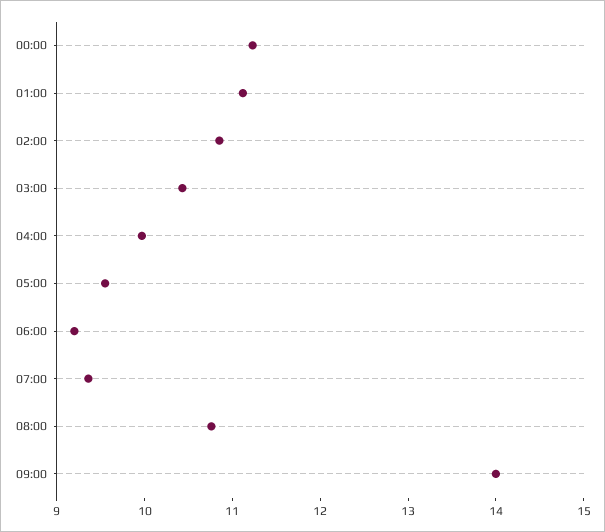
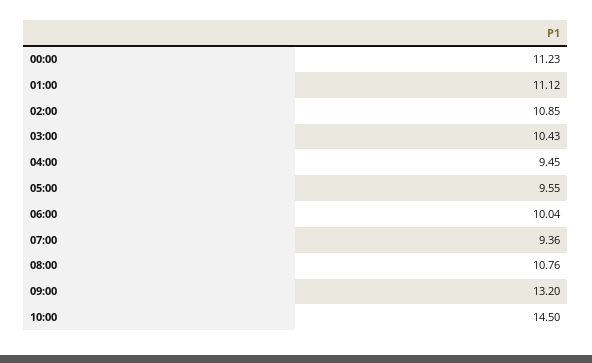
04:00: 10 -> 9.45
06:00: 9.2 -> 10.04
09:00: 14 -> 13.2
10:00: none -> 14.5

